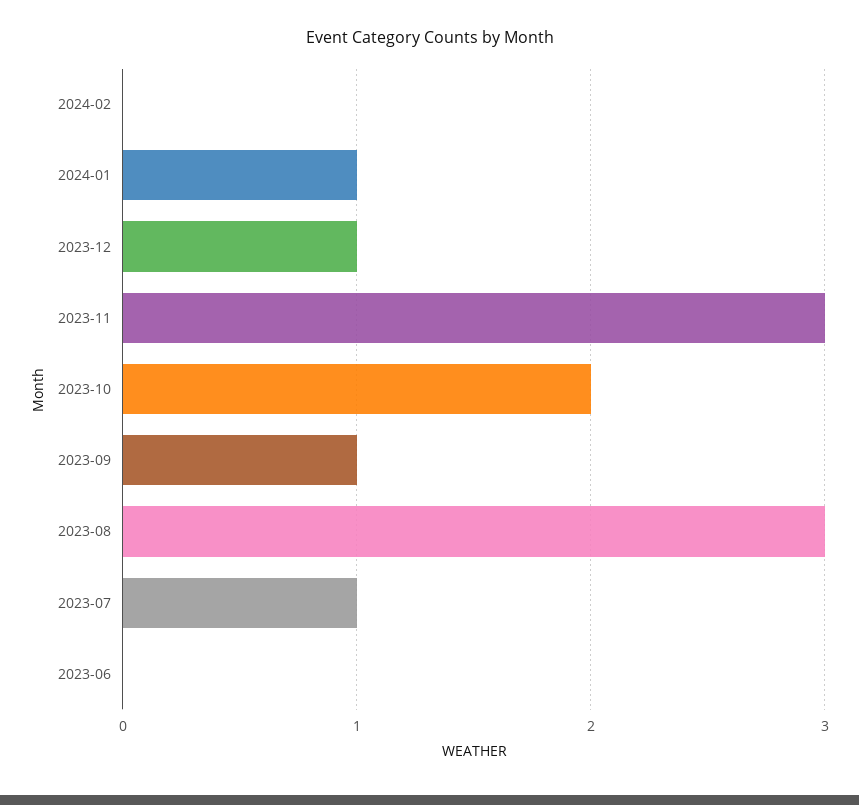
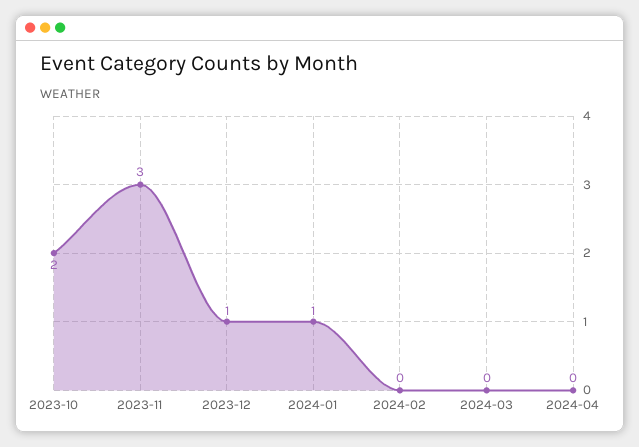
2023-09: 1 -> none
2023-08: 3 -> none
2023-07: 1 -> none
2023-06: 0 -> none
2024-03: none -> 0
2024-04: none -> 0

